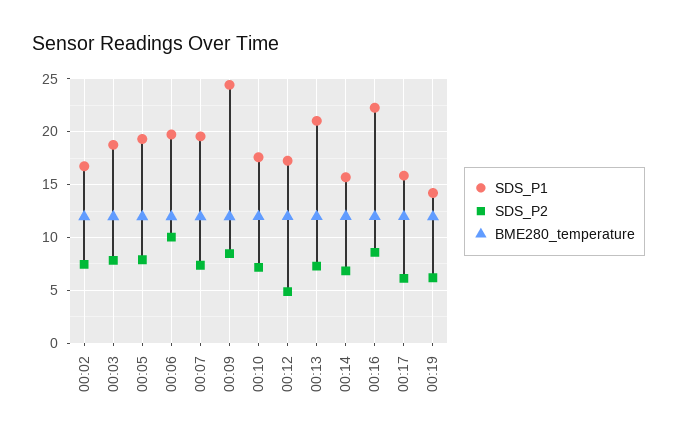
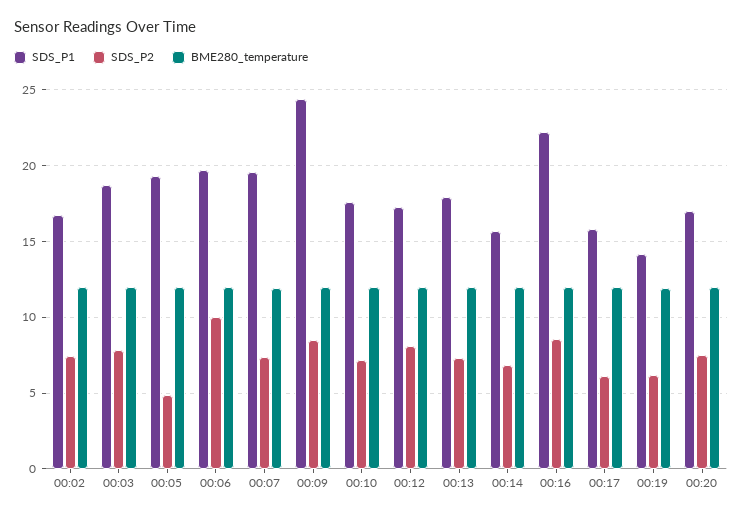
SDS_P2, 00:05: 8 -> 5
SDS_P2, 00:12: 5 -> 8
SDS_P1, 00:13: 21 -> 18
SDS_P1, 00:20: none -> 17
SDS_P2, 00:20: none -> 7.5
BME280_temperature, 00:20: none -> 12

